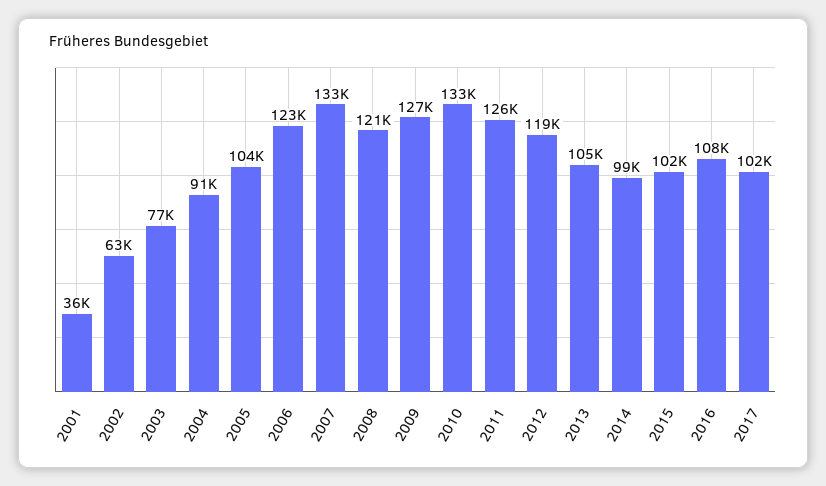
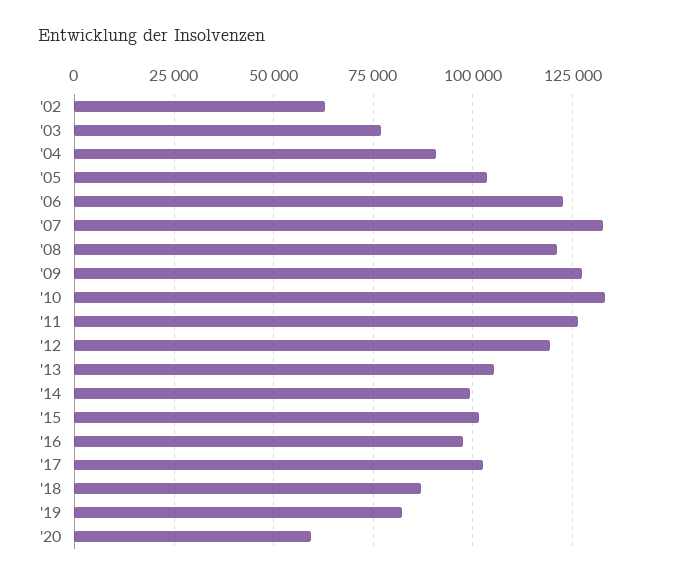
2001: 36000 -> none
2016: 108000 -> 97500
'18: none -> 87500
'19: none -> 82500
'20: none -> 60000

